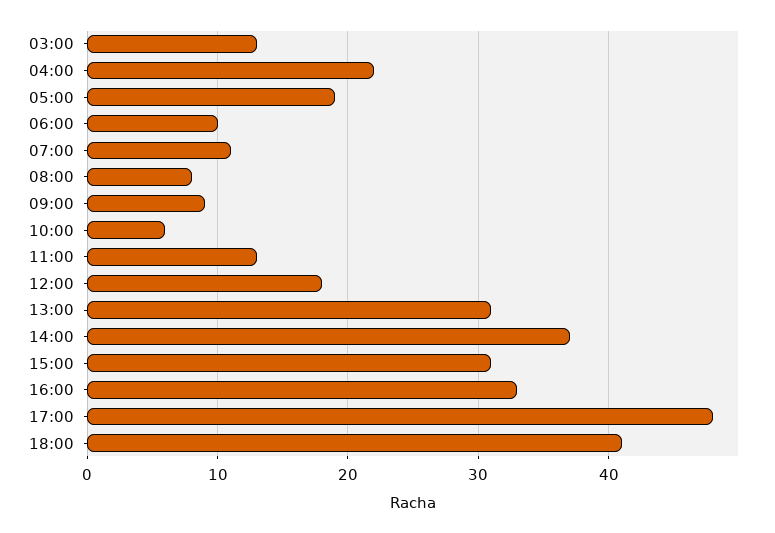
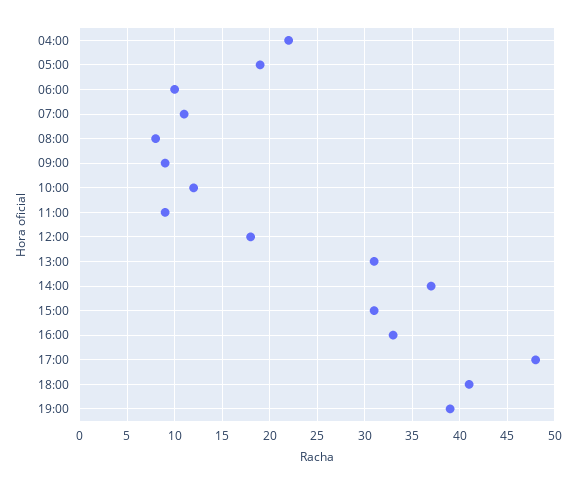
03:00: 13 -> none
10:00: 6 -> 12
11:00: 13 -> 9
19:00: none -> 39

